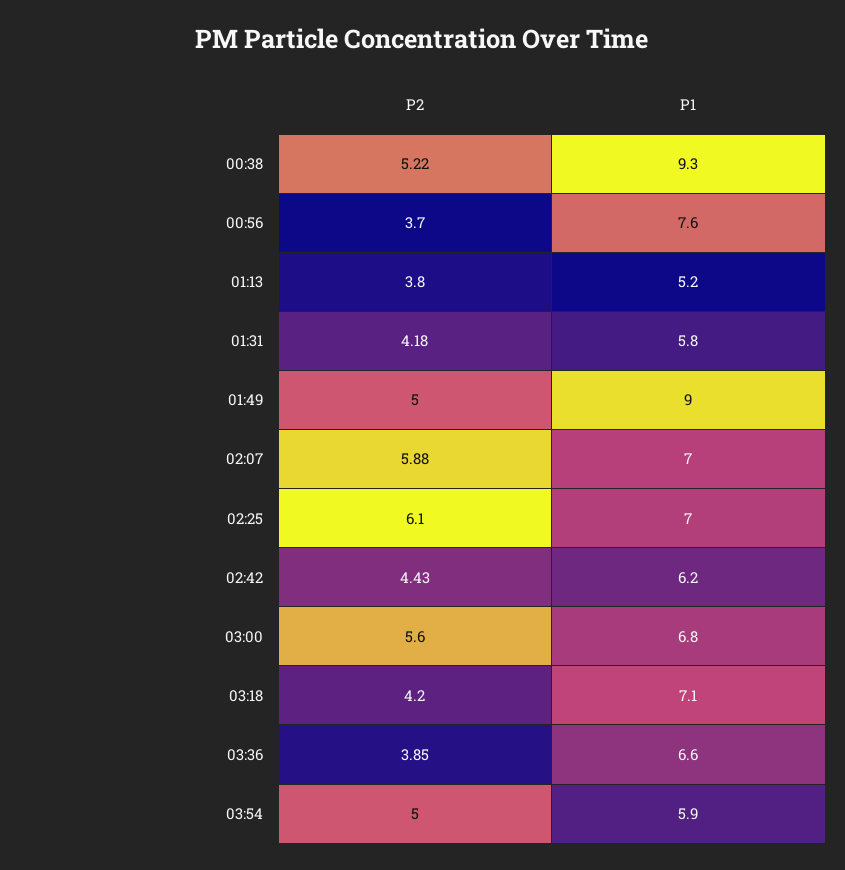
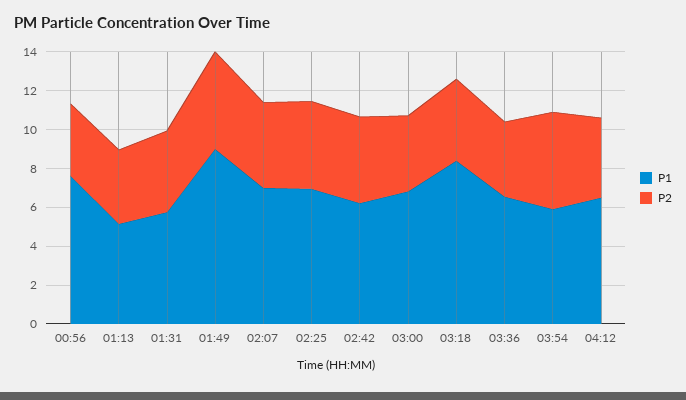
P2, 00:38: 5.22 -> none
P1, 00:38: 9.3 -> none
P2, 02:07: 5.88 -> 4.5
P2, 02:25: 6.1 -> 4.5
P2, 03:00: 5.6 -> 4
P1, 03:18: 7.1 -> 8.5
P1, 04:12: none -> 6.5
P2, 04:12: none -> 4

